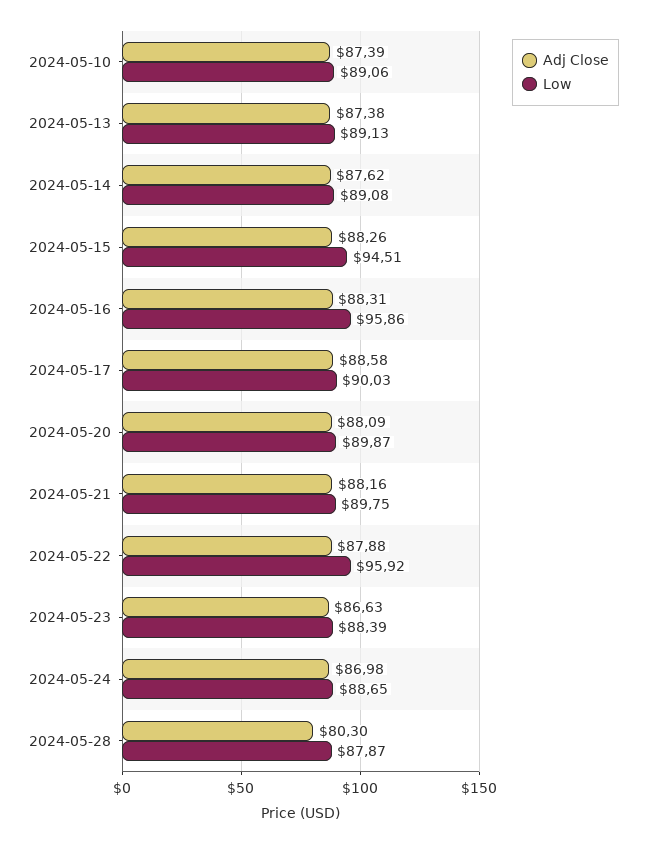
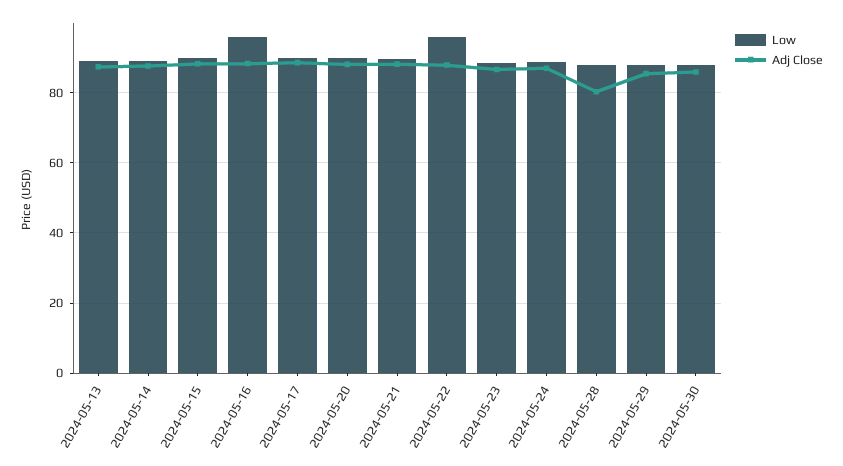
Adj Close, 2024-05-10: 87.39 -> none
Low, 2024-05-10: 89.06 -> none
Low, 2024-05-15: 94.51 -> 90
Low, 2024-05-29: none -> 88
Adj Close, 2024-05-29: none -> 86
Low, 2024-05-30: none -> 88
Adj Close, 2024-05-30: none -> 86

